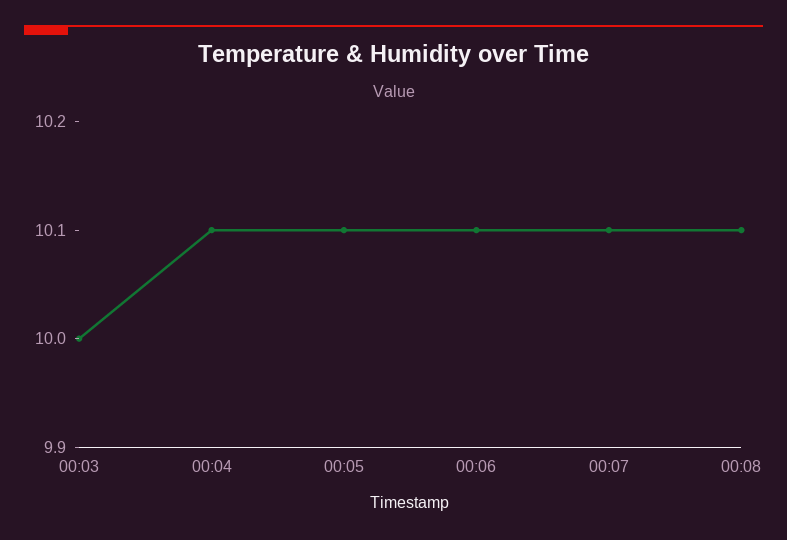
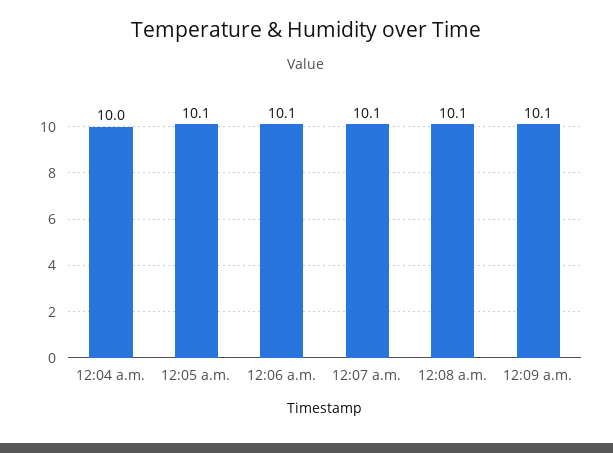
00:03: 10 -> none
00:04: 10.1 -> 10
12:09 a.m.: none -> 10.1

